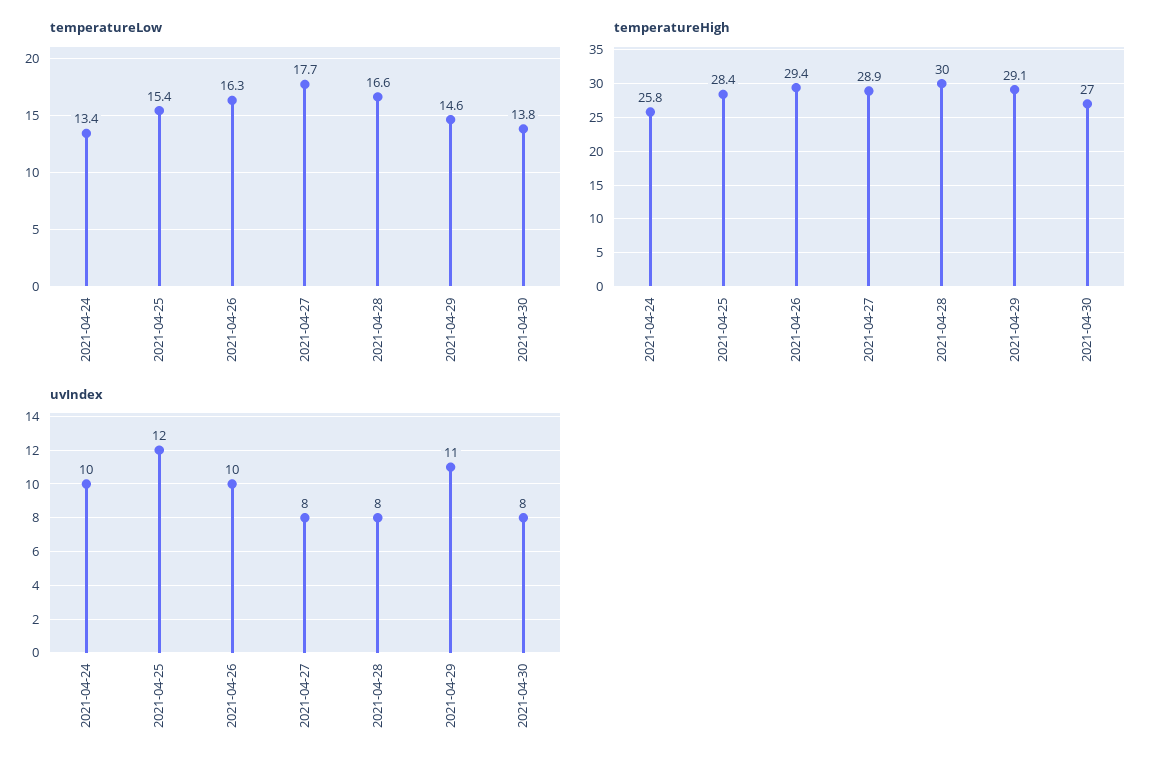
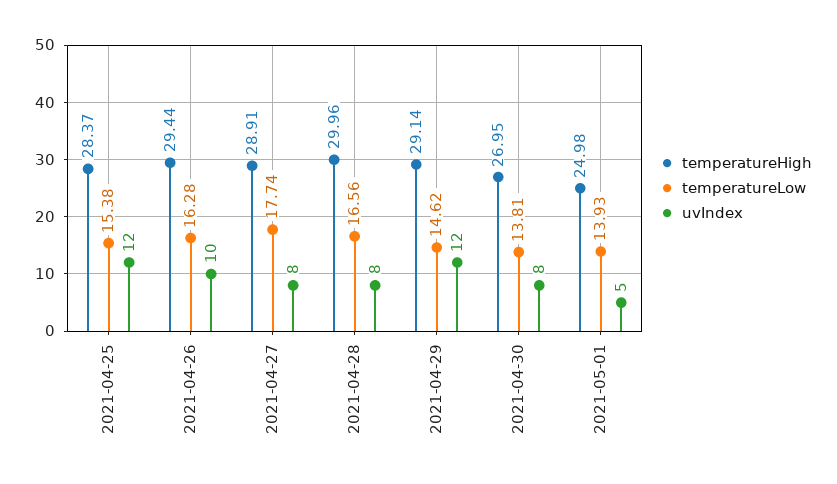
temperatureLow, 2021-04-24: 13.4 -> none
temperatureHigh, 2021-04-24: 25.8 -> none
uvIndex, 2021-04-24: 10 -> none
uvIndex, 2021-04-29: 11 -> 12
temperatureHigh, 2021-05-01: none -> 24.98
temperatureLow, 2021-05-01: none -> 13.93
uvIndex, 2021-05-01: none -> 5

